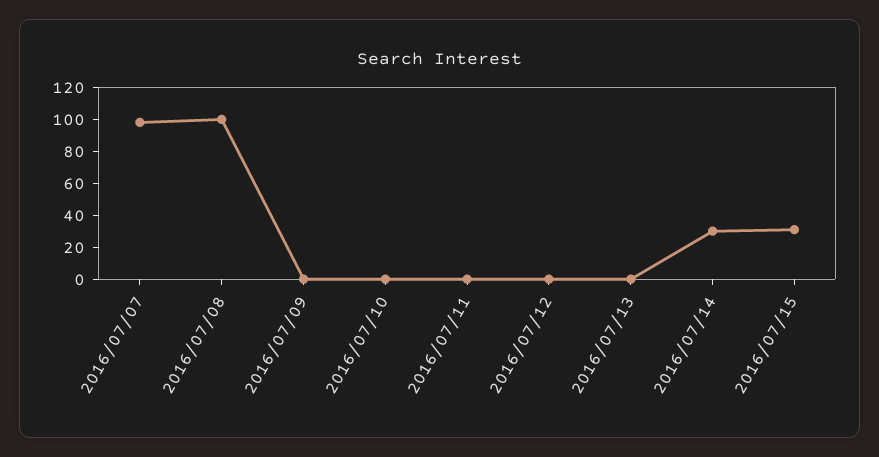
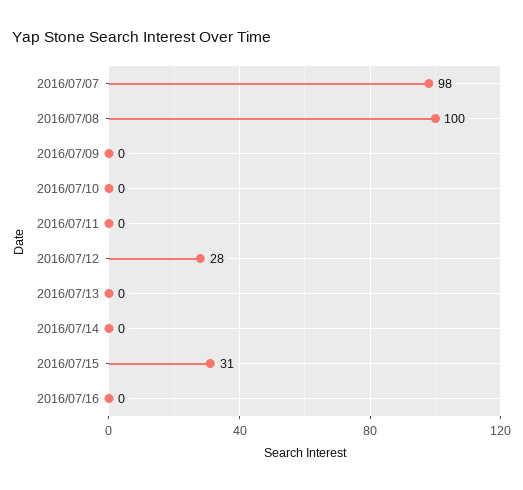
2016/07/12: 0 -> 28
2016/07/14: 30 -> 0
2016/07/16: none -> 0

